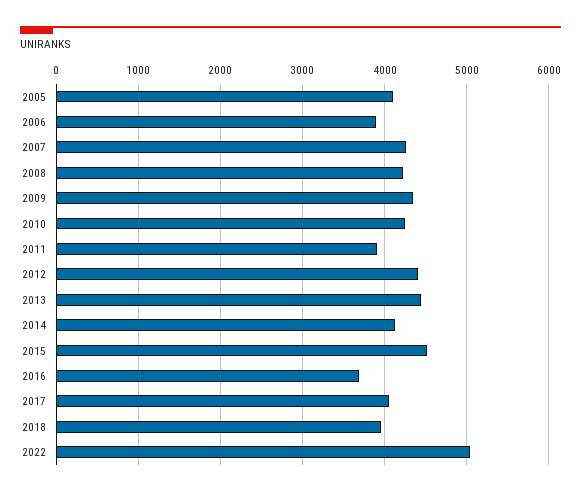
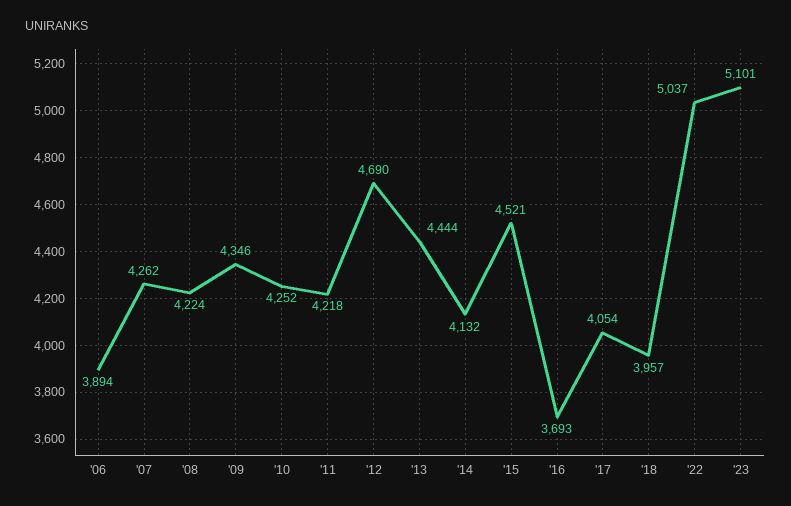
2005: 4100 -> none
2011: 3900 -> 4218
2012: 4400 -> 4690
'23: none -> 5101

